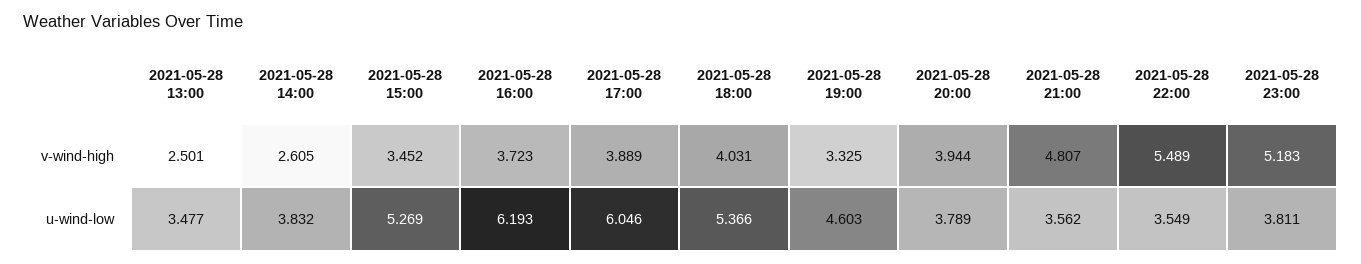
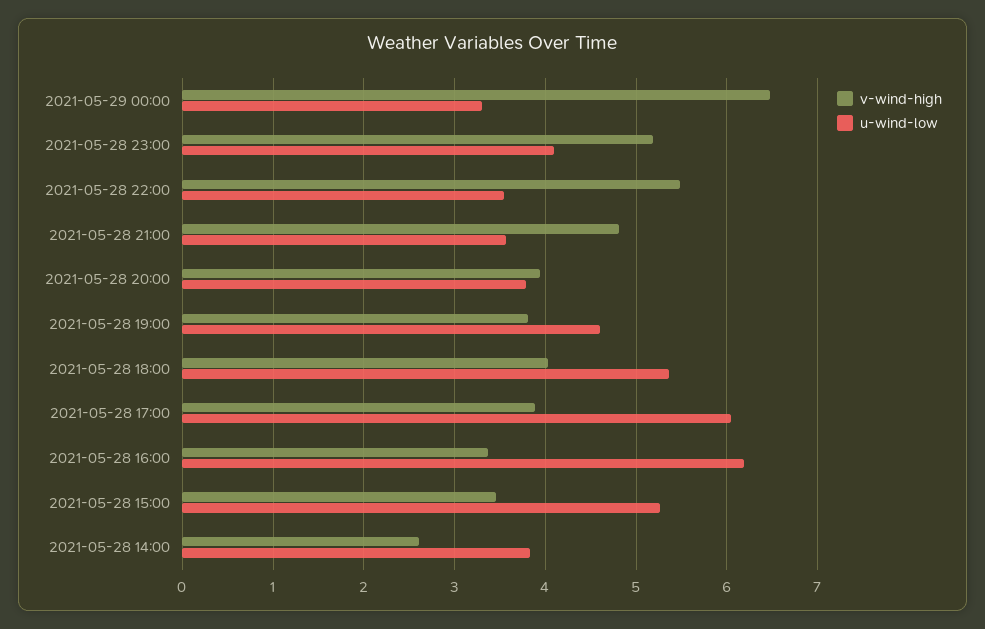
v-wind-high, 2021-05-28 13:00: 2.501 -> none
v-wind-high, 2021-05-28 16:00: 3.723 -> 3.4
v-wind-high, 2021-05-28 19:00: 3.325 -> 3.8
u-wind-low, 2021-05-28 13:00: 3.477 -> none
u-wind-low, 2021-05-28 23:00: 3.811 -> 4.1
v-wind-high, 2021-05-29 00:00: none -> 6.5
u-wind-low, 2021-05-29 00:00: none -> 3.3

